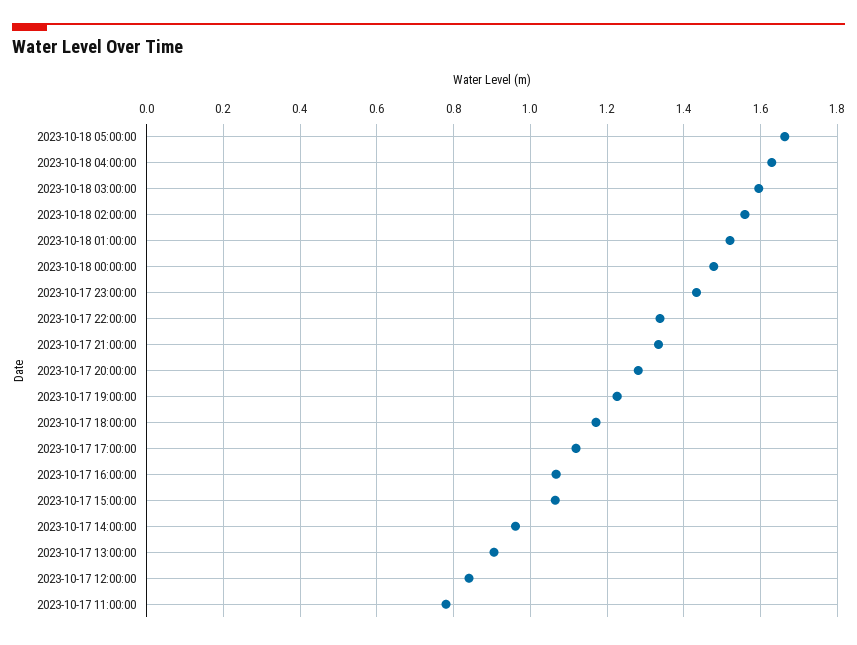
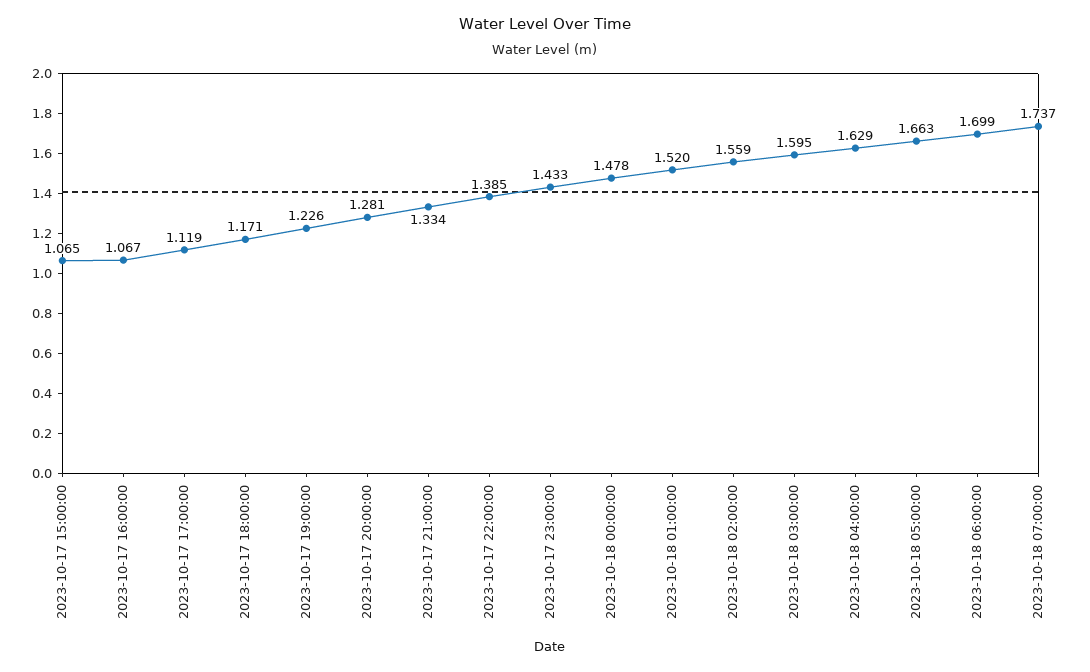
2023-10-17 22:00:00: 1.34 -> 1.385
2023-10-17 14:00:00: 0.96 -> none
2023-10-17 13:00:00: 0.9 -> none
2023-10-17 12:00:00: 0.84 -> none
2023-10-17 11:00:00: 0.78 -> none
2023-10-18 06:00:00: none -> 1.699
2023-10-18 07:00:00: none -> 1.737

